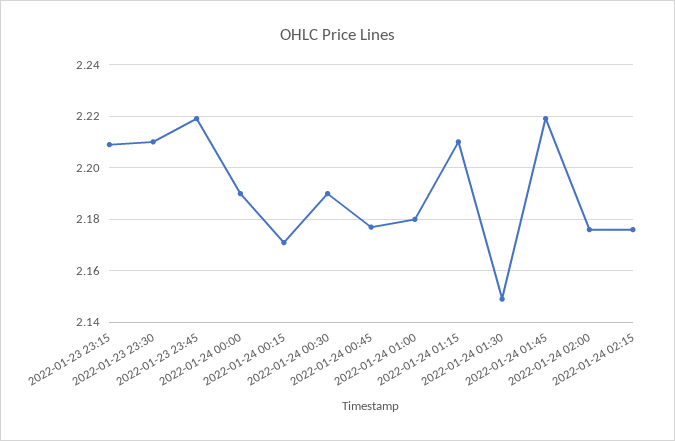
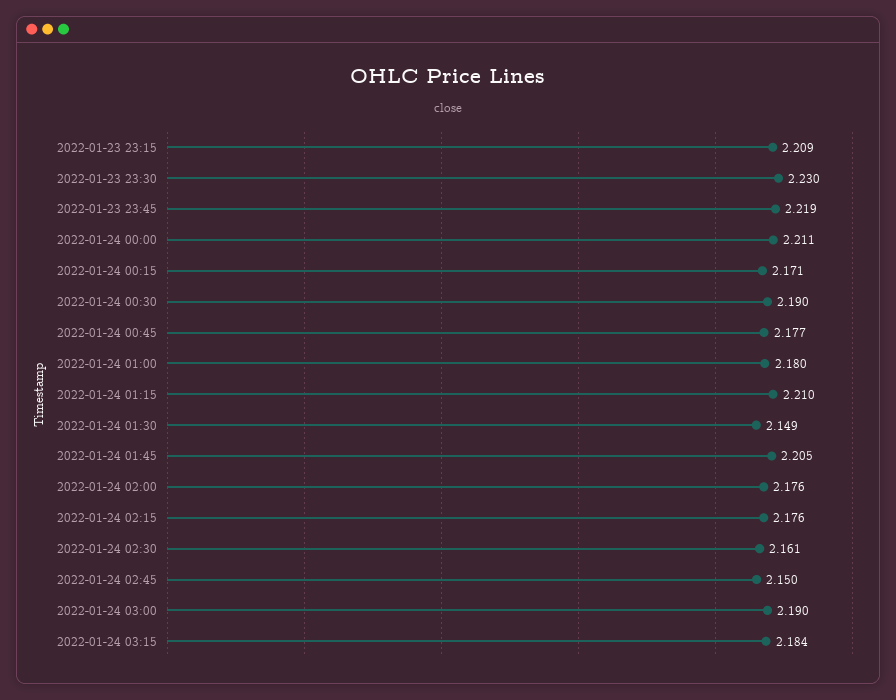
2022-01-23 23:30: 2.21 -> 2.23
2022-01-24 00:00: 2.19 -> 2.211
2022-01-24 01:45: 2.22 -> 2.205
2022-01-24 02:30: none -> 2.161
2022-01-24 02:45: none -> 2.15
2022-01-24 03:00: none -> 2.19
2022-01-24 03:15: none -> 2.184

